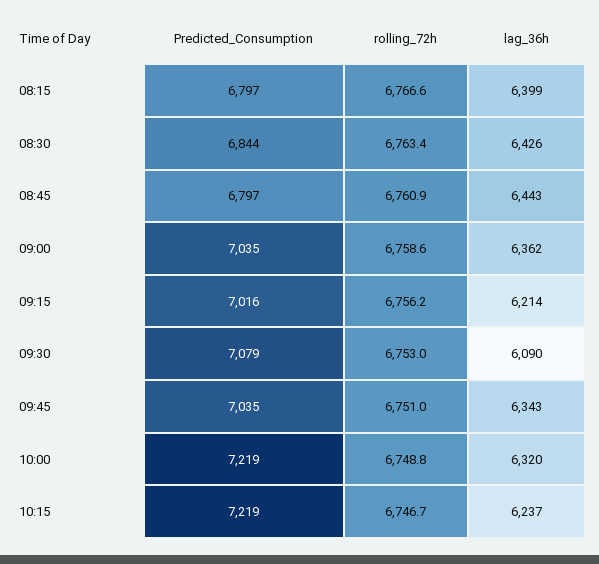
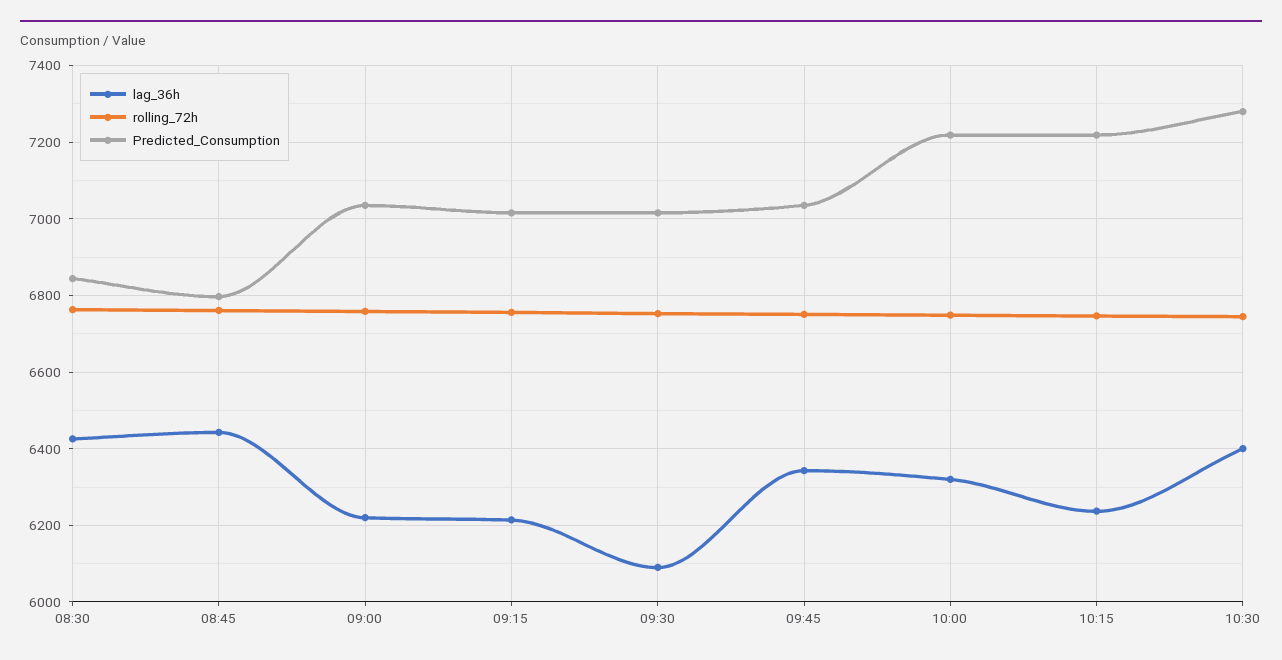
Predicted_Consumption, 08:15: 6797 -> none
rolling_72h, 08:15: 6766.6 -> none
lag_36h, 08:15: 6399 -> none
lag_36h, 09:00: 6362 -> 6220
Predicted_Consumption, 09:30: 7079 -> 7020
lag_36h, 10:30: none -> 6400
rolling_72h, 10:30: none -> 6740
Predicted_Consumption, 10:30: none -> 7280

